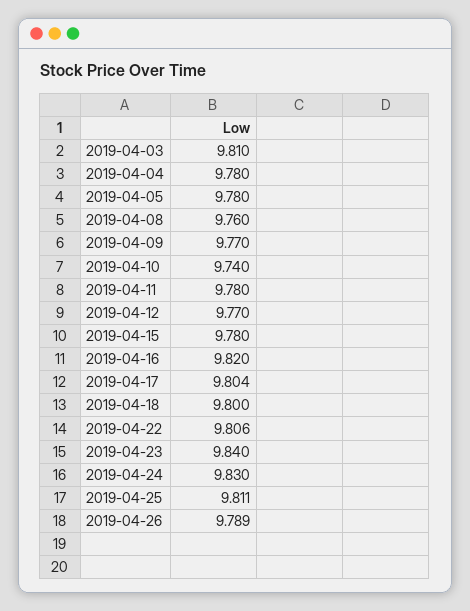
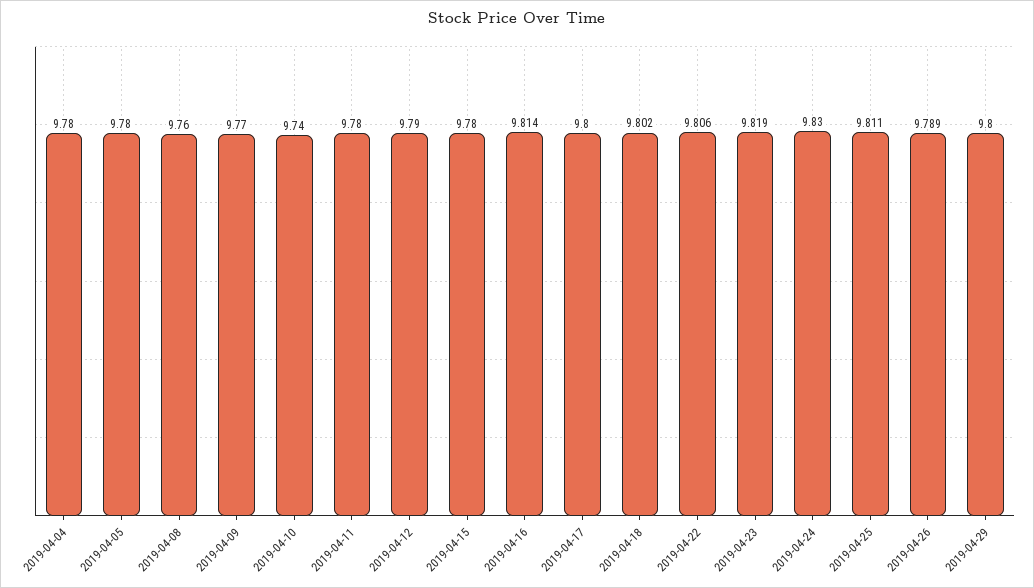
2019-04-03: 9.81 -> none
2019-04-12: 9.77 -> 9.79
2019-04-16: 9.82 -> 9.814
2019-04-17: 9.804 -> 9.8
2019-04-18: 9.8 -> 9.802
2019-04-23: 9.84 -> 9.819
2019-04-29: none -> 9.8

